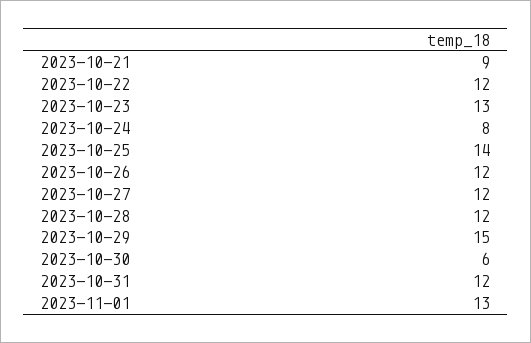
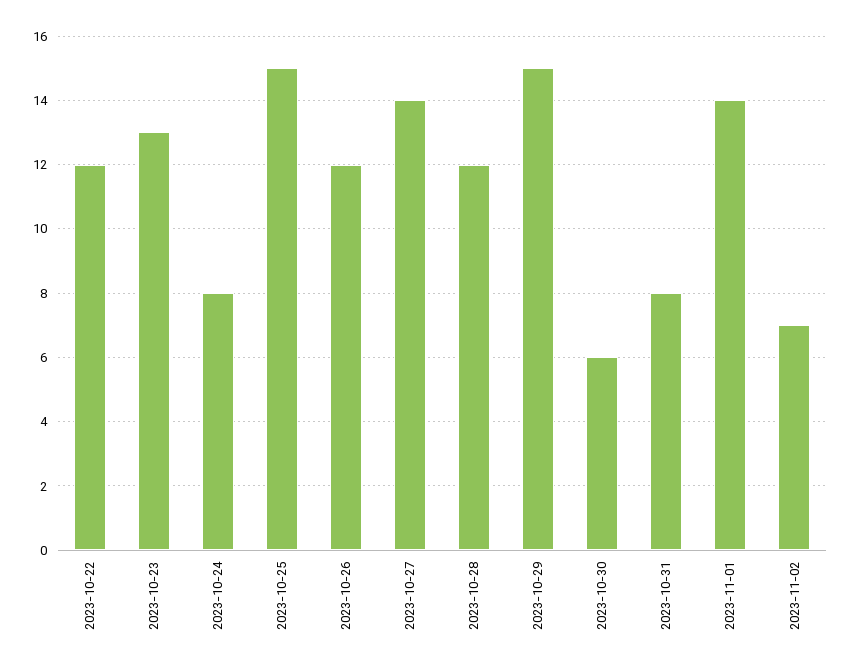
2023-10-21: 9 -> none
2023-10-25: 14 -> 15
2023-10-27: 12 -> 14
2023-10-31: 12 -> 8
2023-11-01: 13 -> 14
2023-11-02: none -> 7

